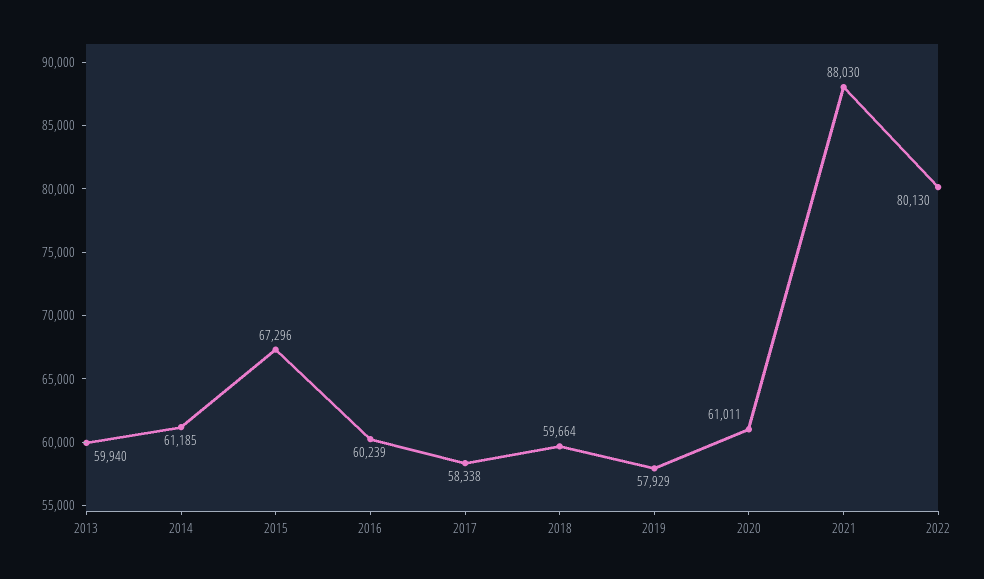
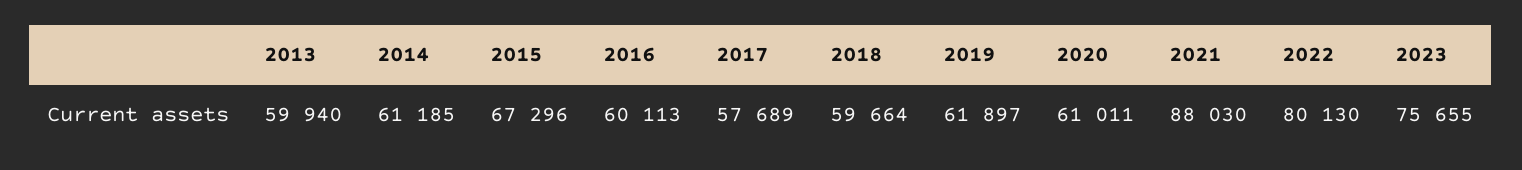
2016: 60239 -> 60113
2017: 58338 -> 57689
2019: 57929 -> 61897
2023: none -> 75655

